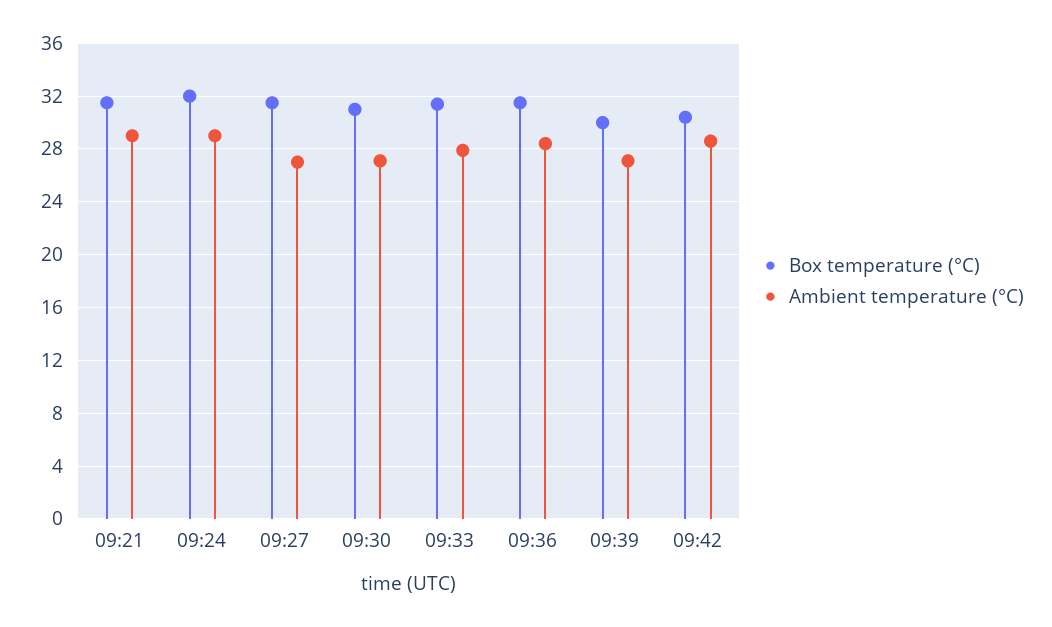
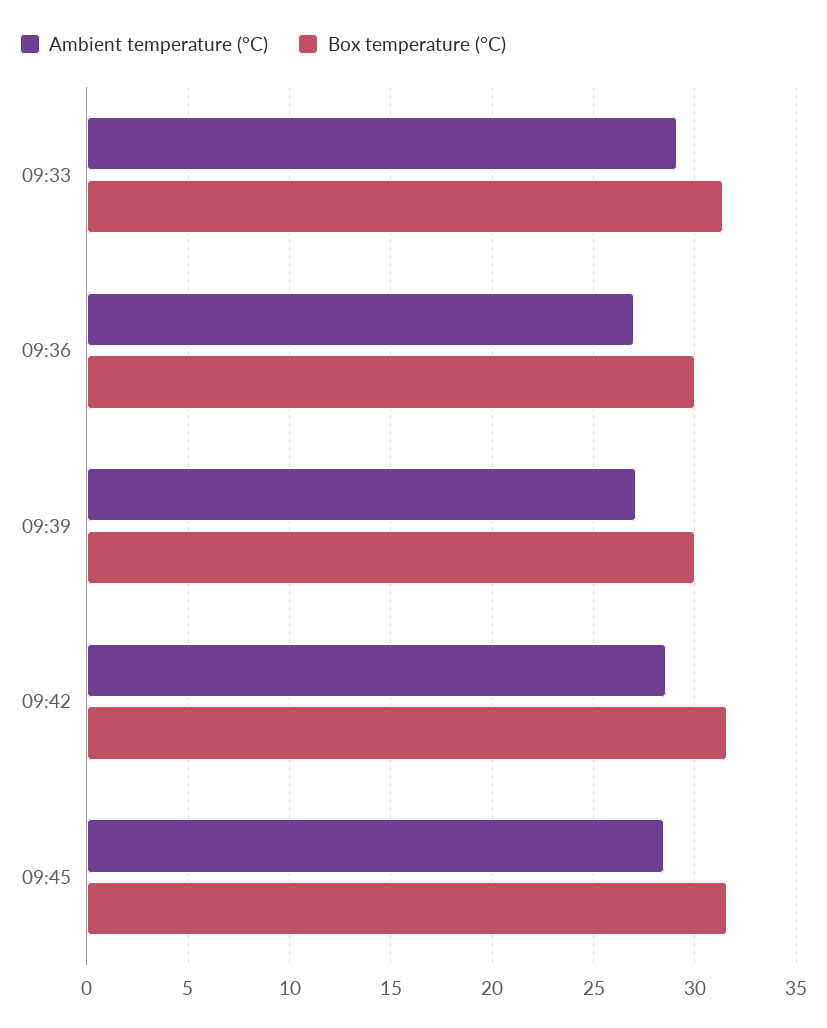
Box temperature (°C), 09:21: 31.5 -> none
Ambient temperature (°C), 09:21: 29 -> none
Box temperature (°C), 09:24: 32 -> none
Ambient temperature (°C), 09:24: 29 -> none
Box temperature (°C), 09:27: 31.5 -> none
Ambient temperature (°C), 09:27: 27 -> none
Box temperature (°C), 09:30: 31 -> none
Ambient temperature (°C), 09:30: 27 -> none
Ambient temperature (°C), 09:33: 28 -> 29
Box temperature (°C), 09:36: 31.5 -> 30
Ambient temperature (°C), 09:36: 28.5 -> 27
Box temperature (°C), 09:42: 30.5 -> 31.5
Ambient temperature (°C), 09:45: none -> 28.5
Box temperature (°C), 09:45: none -> 31.5

